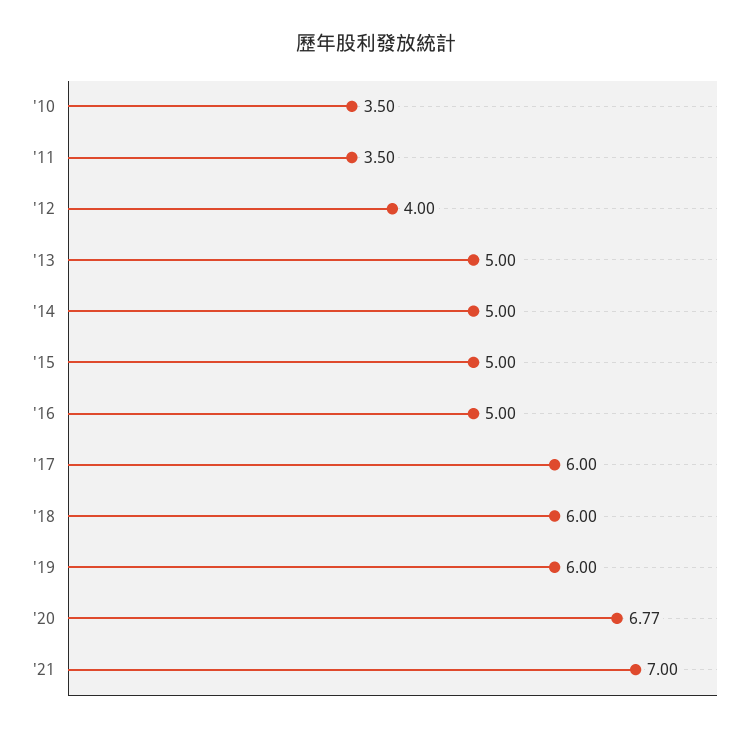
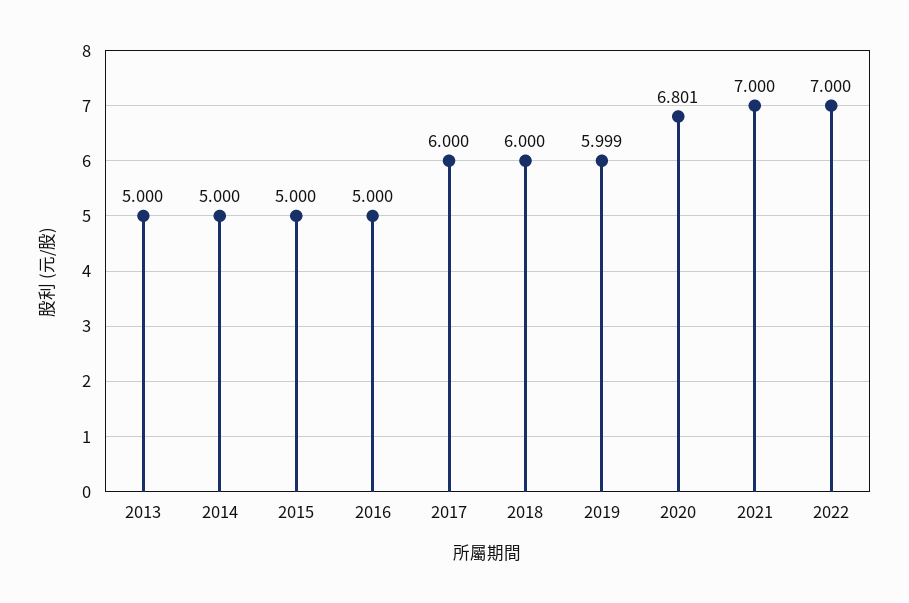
'10: 3.5 -> none
'11: 3.5 -> none
'12: 4 -> none
'20: 6.77 -> 6.801
2022: none -> 7

